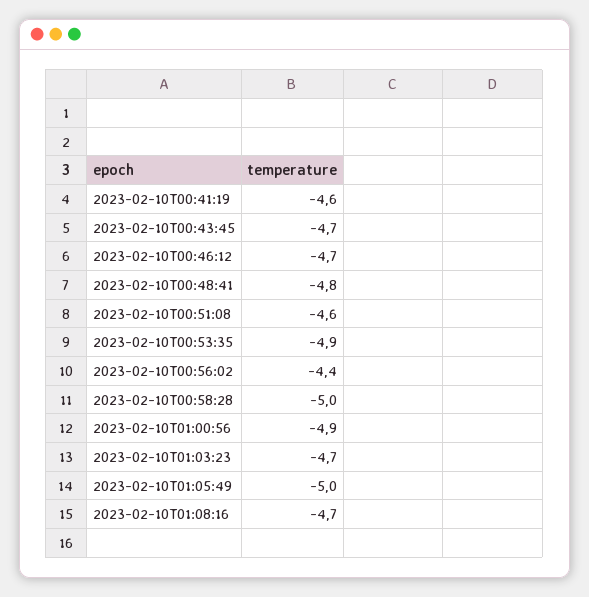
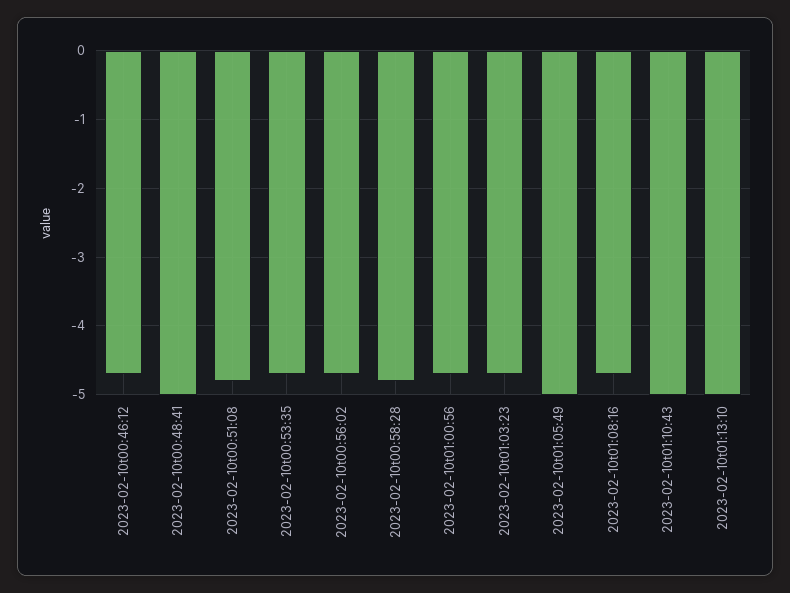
2023-02-10T00:41:19: -4.6 -> none
2023-02-10T00:43:45: -4.7 -> none
2023-02-10T00:48:41: -4.8 -> -5
2023-02-10T00:51:08: -4.6 -> -4.8
2023-02-10T00:53:35: -4.9 -> -4.7
2023-02-10T00:56:02: -4.4 -> -4.7
2023-02-10T00:58:28: -5 -> -4.8
2023-02-10T01:00:56: -4.9 -> -4.7
2023-02-10t01:10:43: none -> -5
2023-02-10t01:13:10: none -> -5

